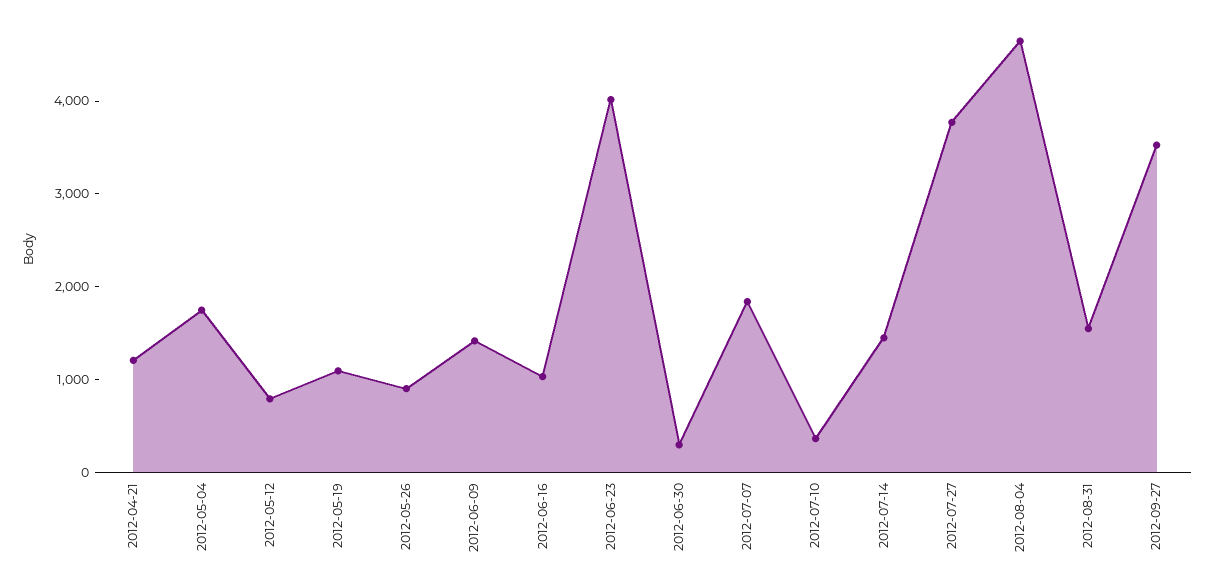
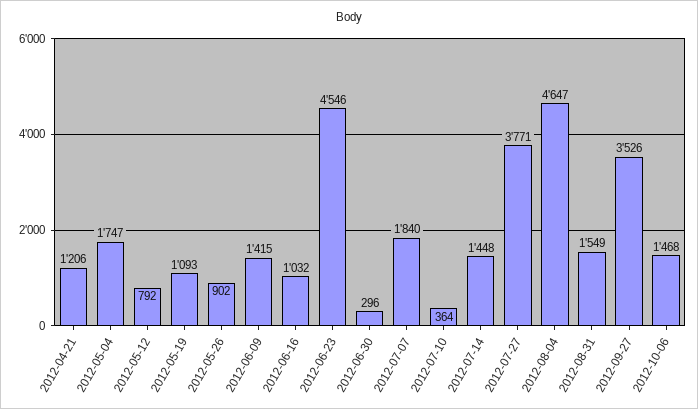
2012-06-23: 4000 -> 4546
2012-10-06: none -> 1468

